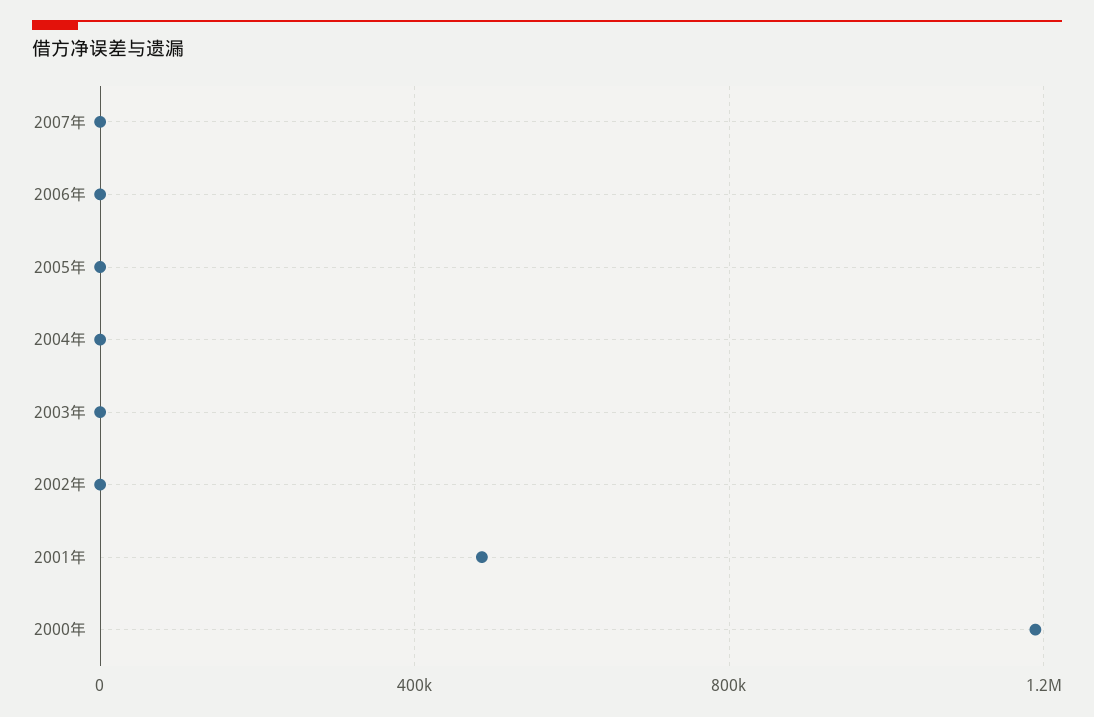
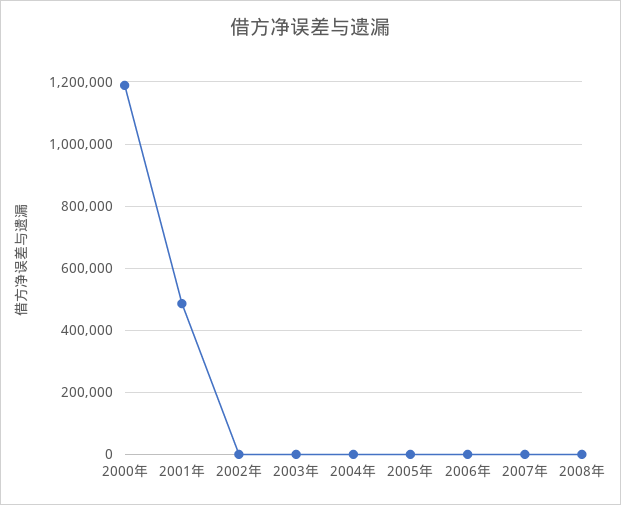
2008年: none -> 0

